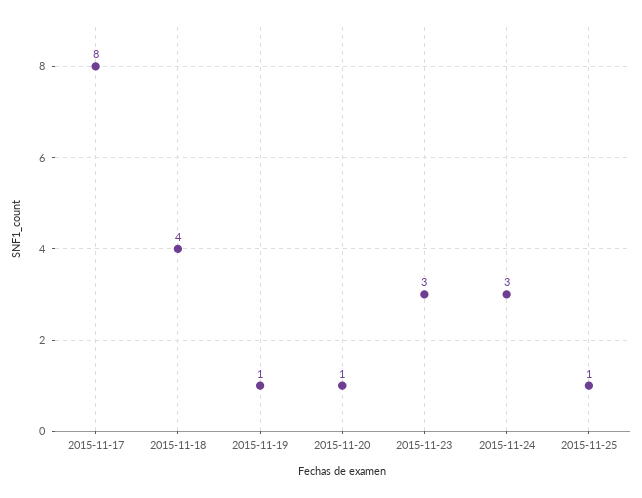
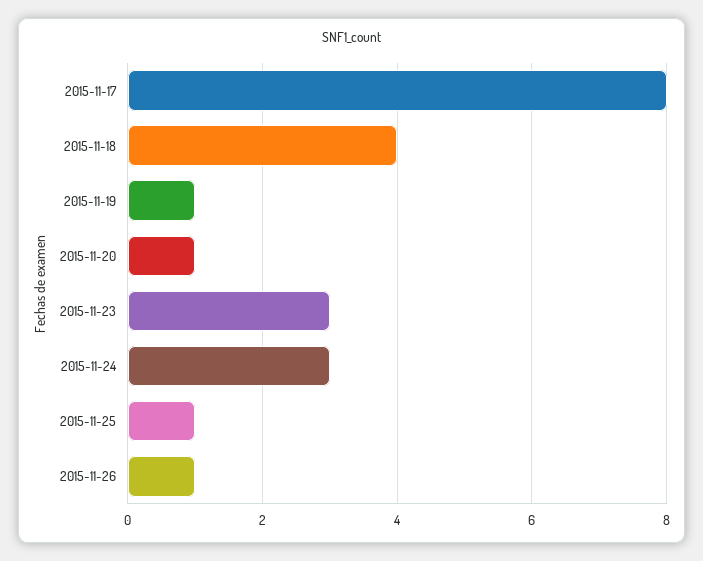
2015-11-26: none -> 1

